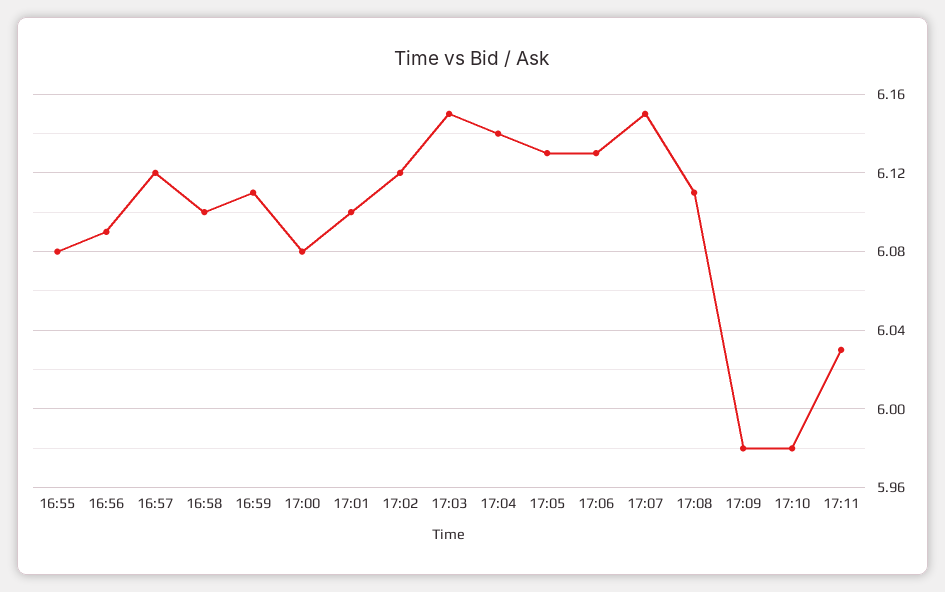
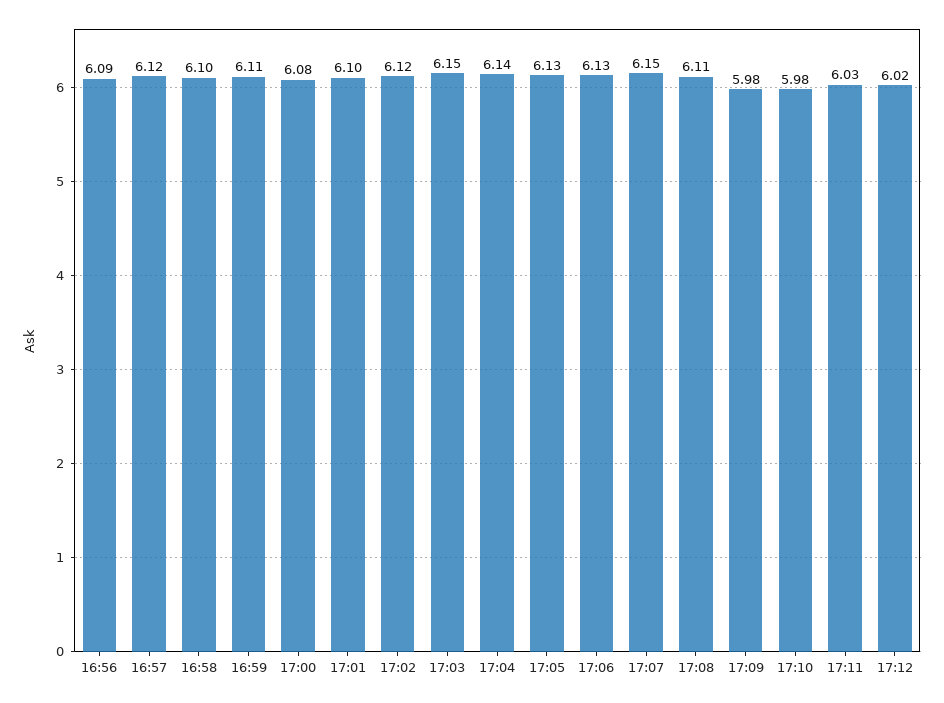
16:55: 6.08 -> none
17:12: none -> 6.02

